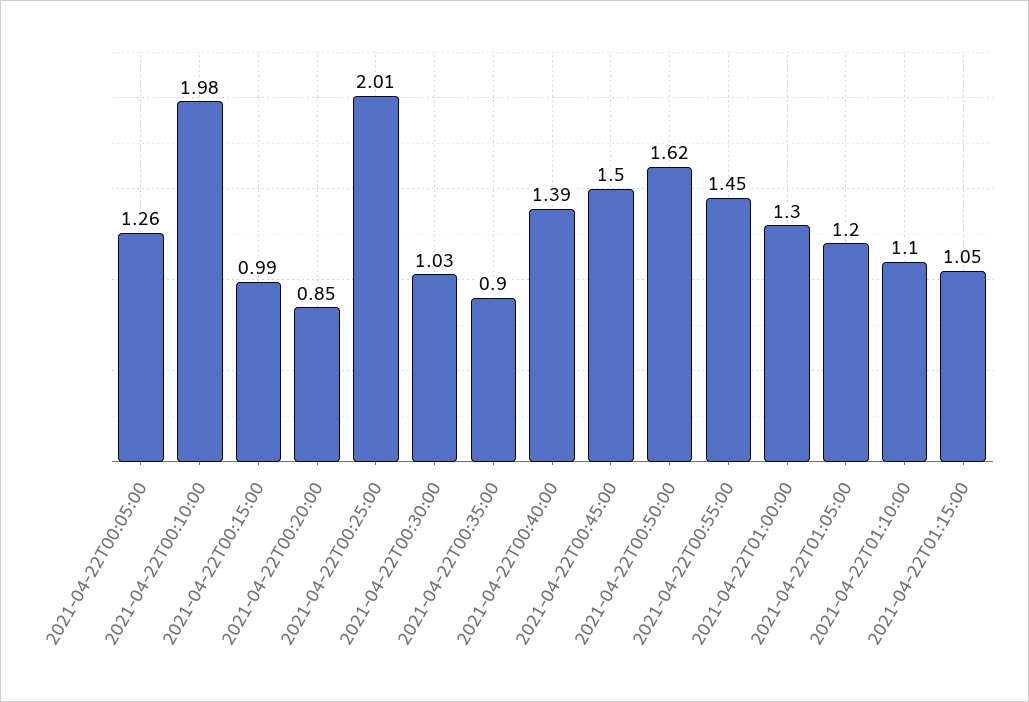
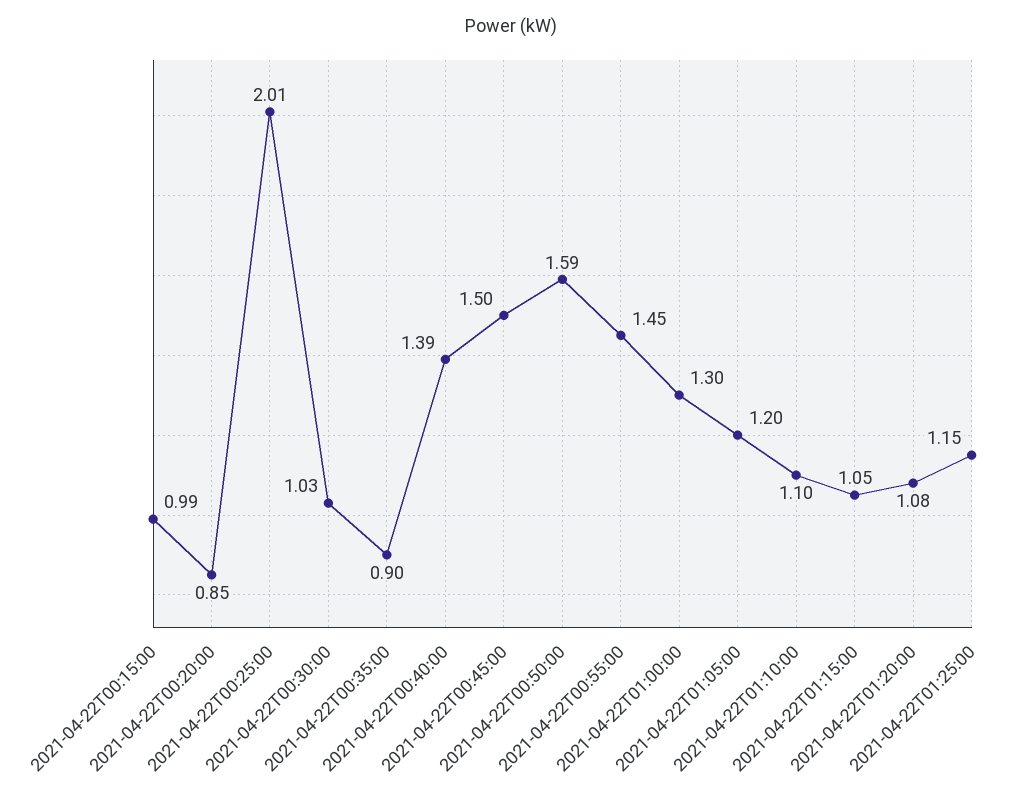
2021-04-22T00:05:00: 1.26 -> none
2021-04-22T00:10:00: 1.98 -> none
2021-04-22T00:50:00: 1.62 -> 1.59
2021-04-22T01:20:00: none -> 1.08
2021-04-22T01:25:00: none -> 1.15

